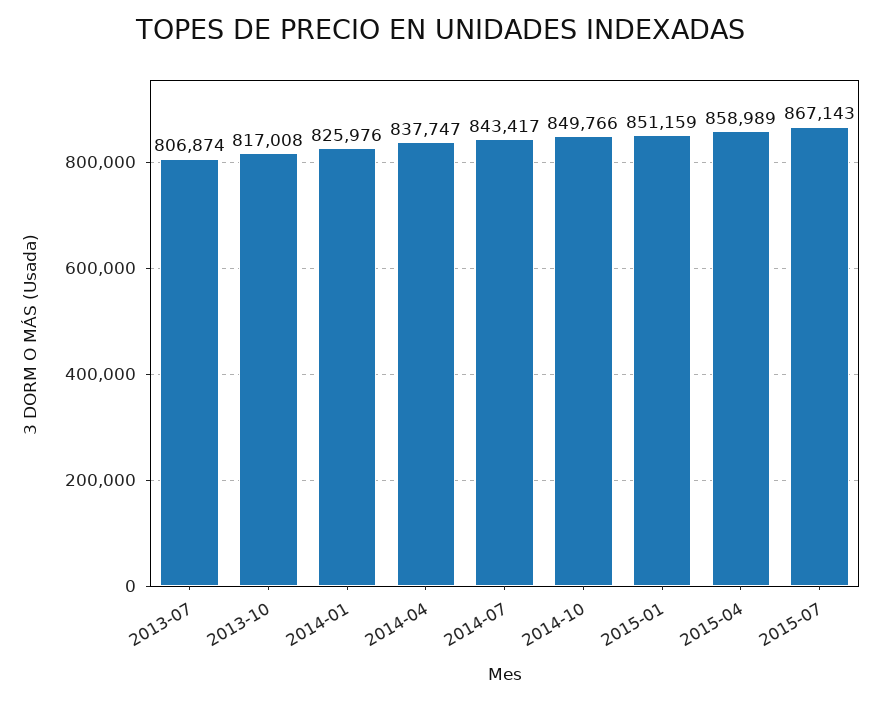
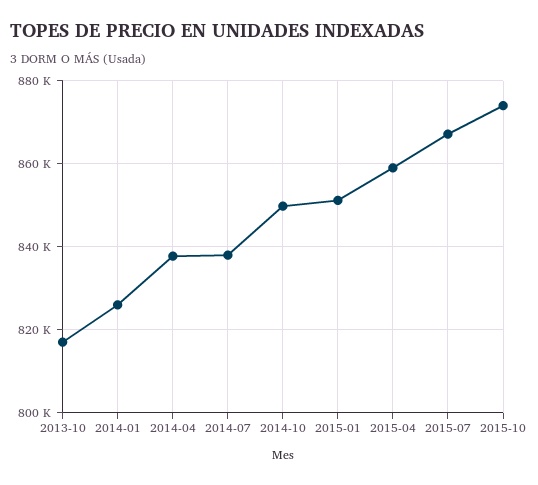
2013-07: 806874 -> none
2014-07: 843417 -> 838000
2015-10: none -> 874000

